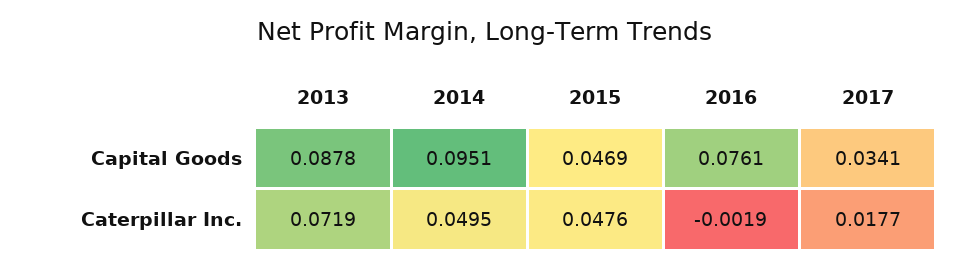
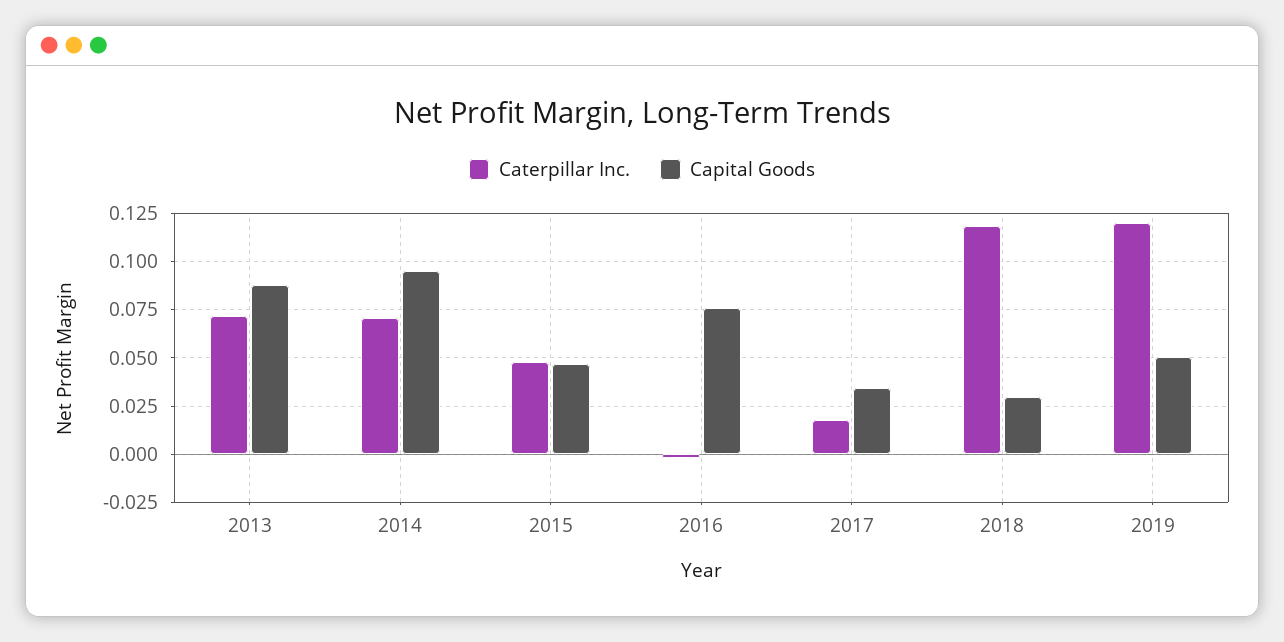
Caterpillar Inc., 2014: 0.0495 -> 0.07
Caterpillar Inc., 2018: none -> 0.12
Capital Goods, 2018: none -> 0.03
Caterpillar Inc., 2019: none -> 0.12
Capital Goods, 2019: none -> 0.05

